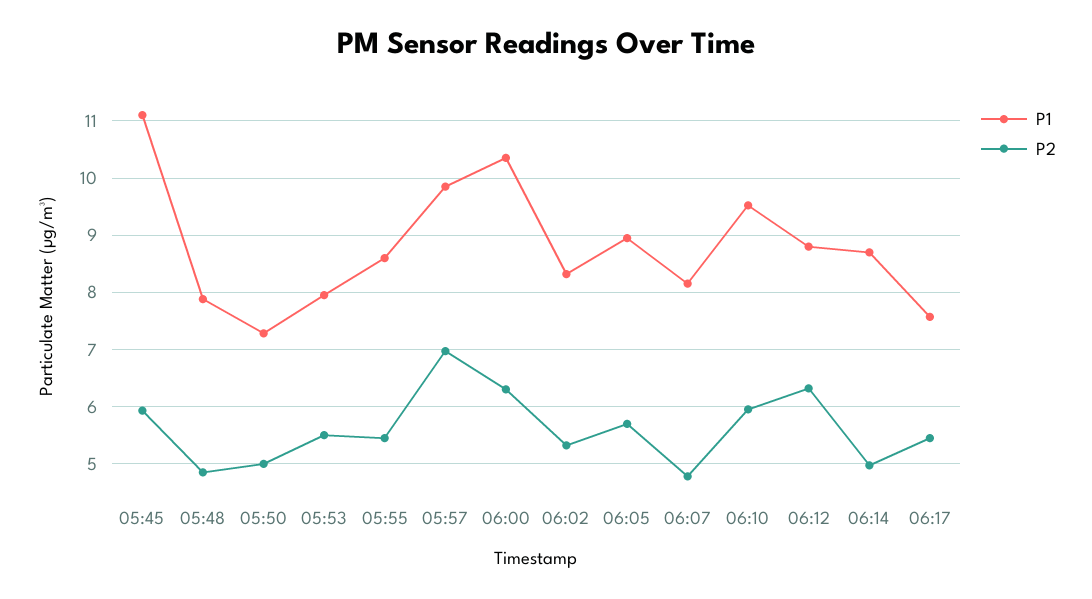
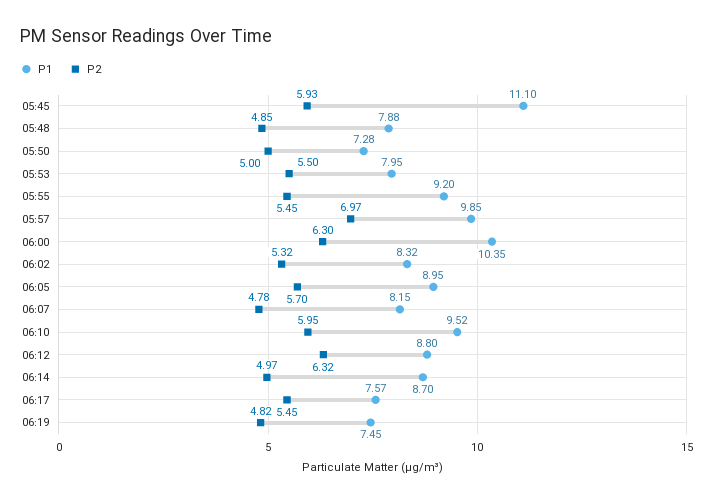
P1, 05:55: 8.6 -> 9.2
P1, 06:19: none -> 7.45
P2, 06:19: none -> 4.82

